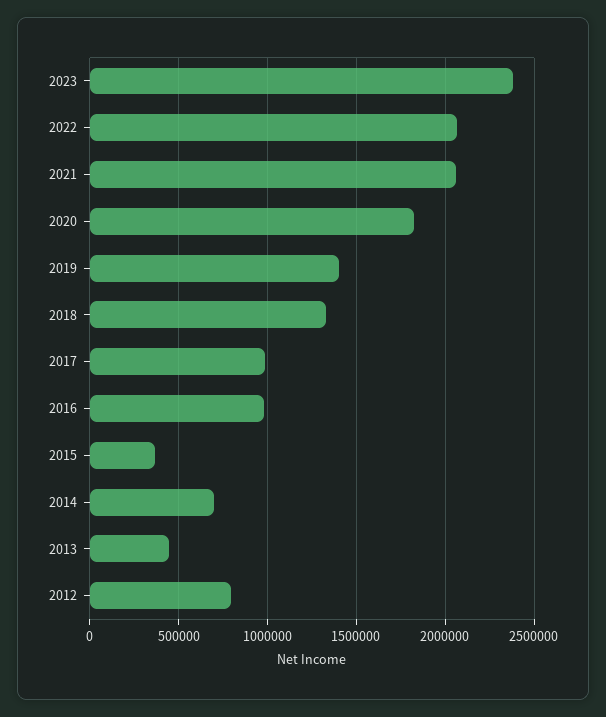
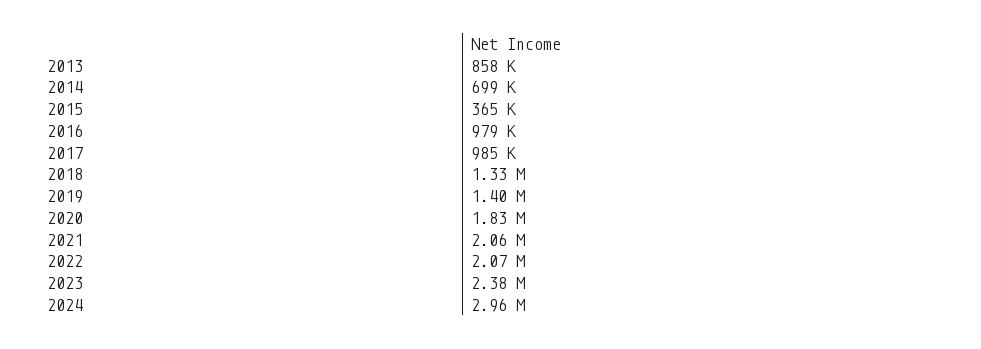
2013: 450000 -> 858000
2012: 800000 -> none
2024: none -> 2960000

